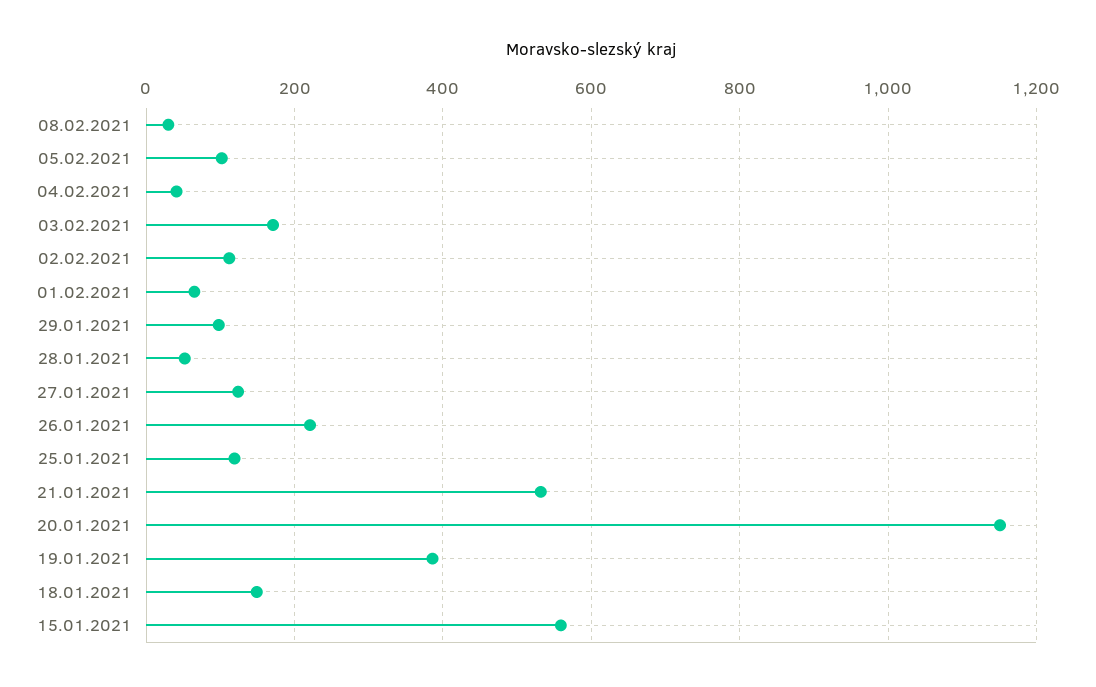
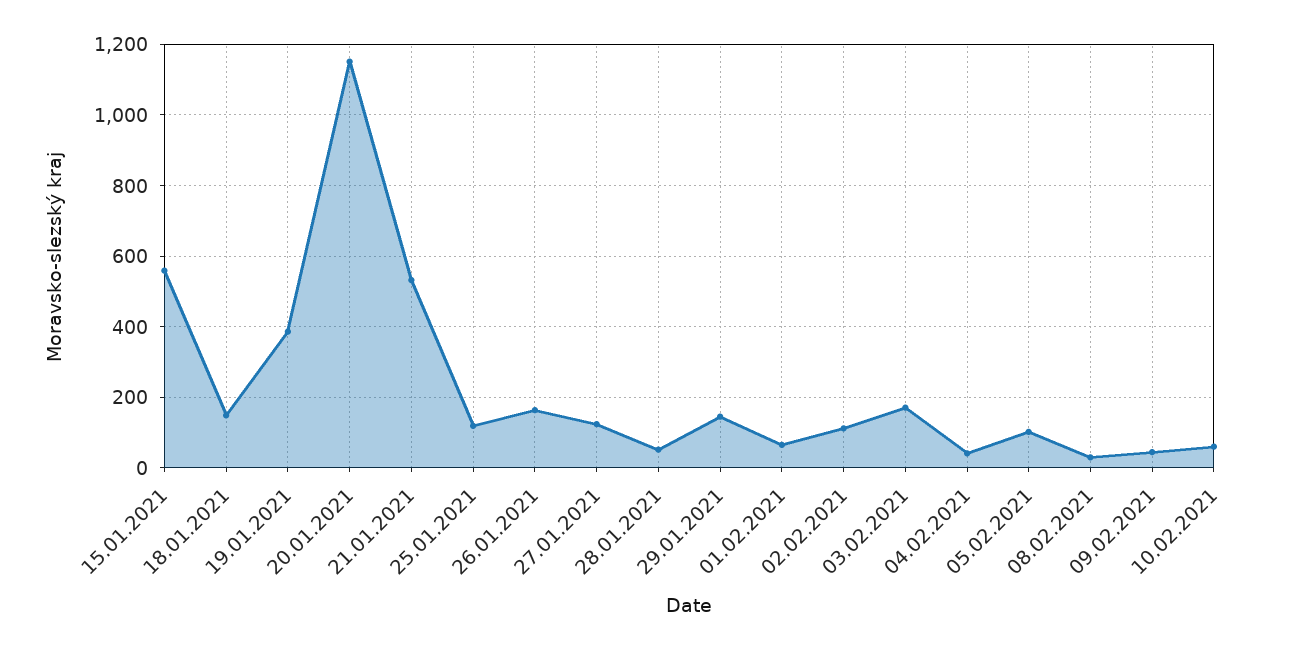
29.01.2021: 100 -> 140
26.01.2021: 220 -> 160
09.02.2021: none -> 40
10.02.2021: none -> 60

